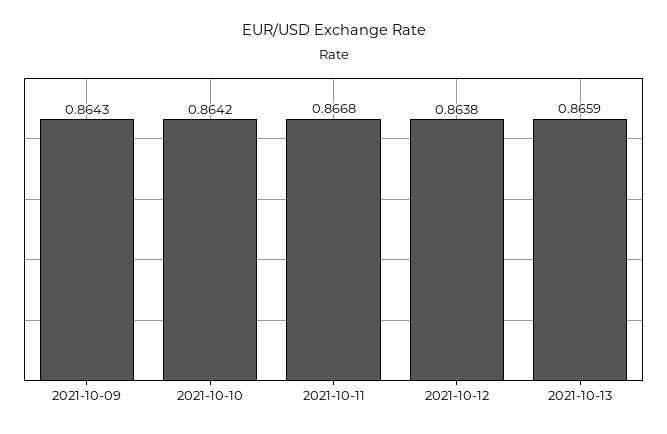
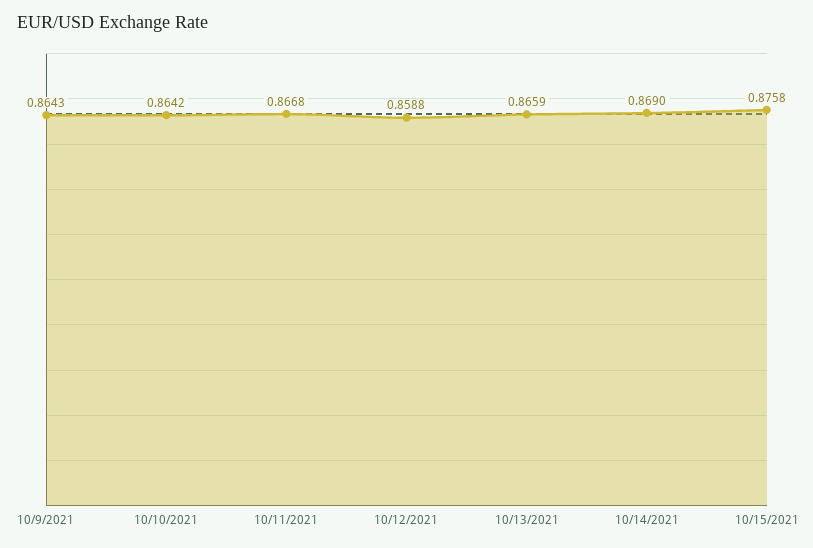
2021-10-12: 0.8638 -> 0.8588
10/14/2021: none -> 0.869
10/15/2021: none -> 0.8758

